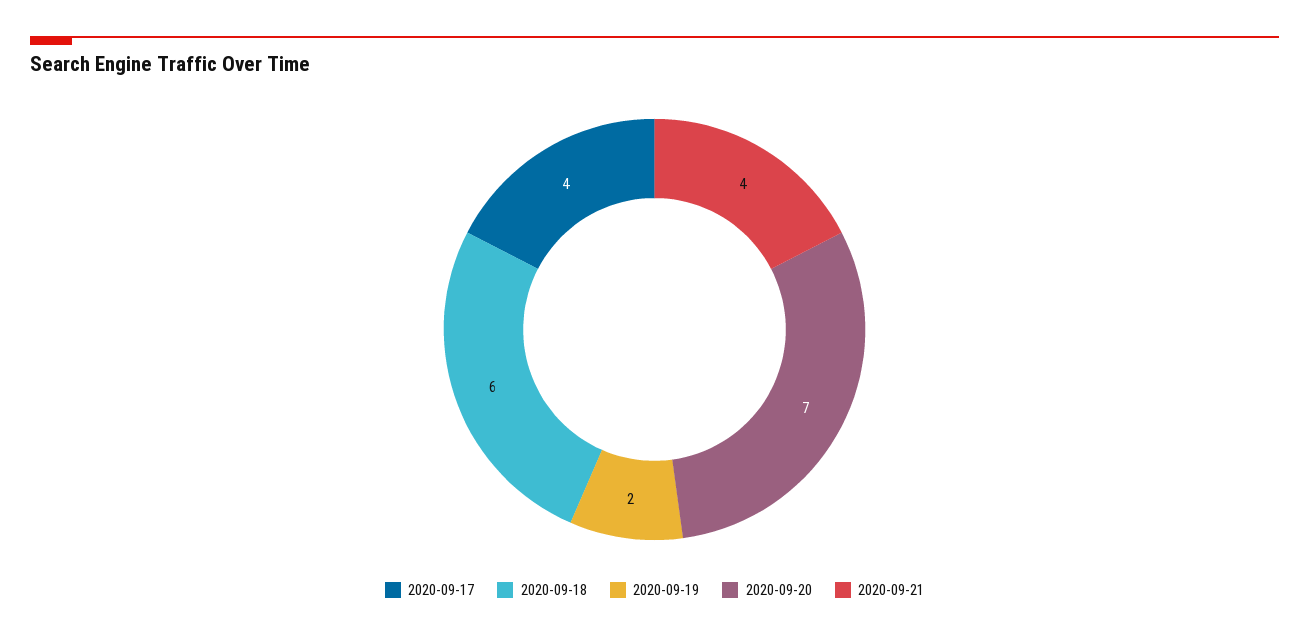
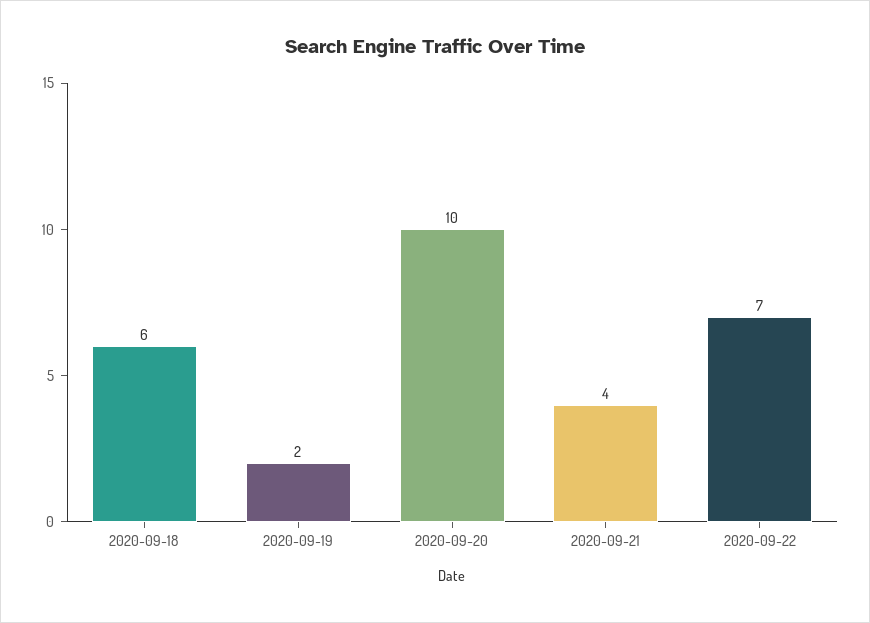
2020-09-17: 4 -> none
2020-09-20: 7 -> 10
2020-09-22: none -> 7

